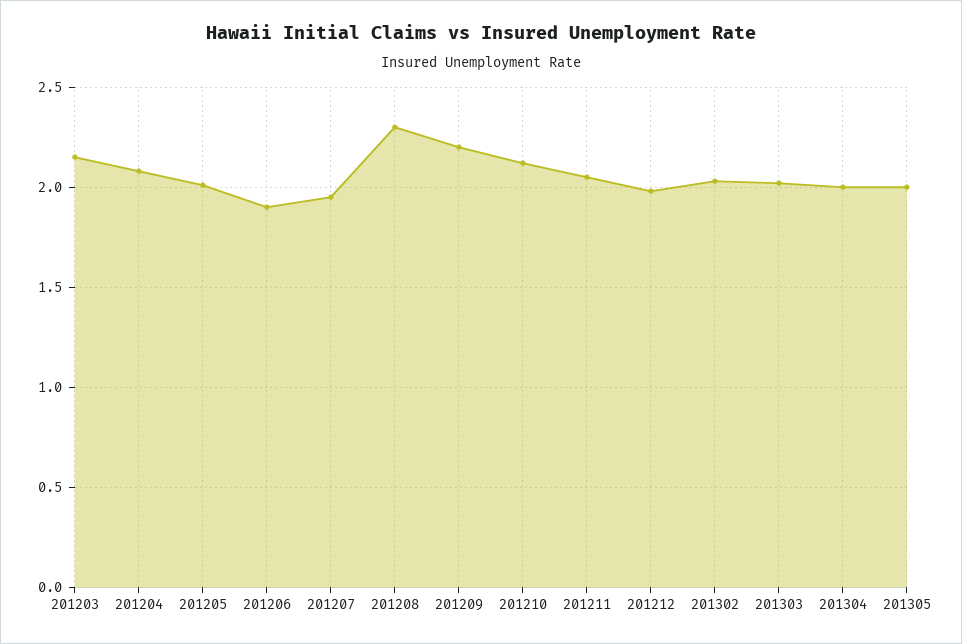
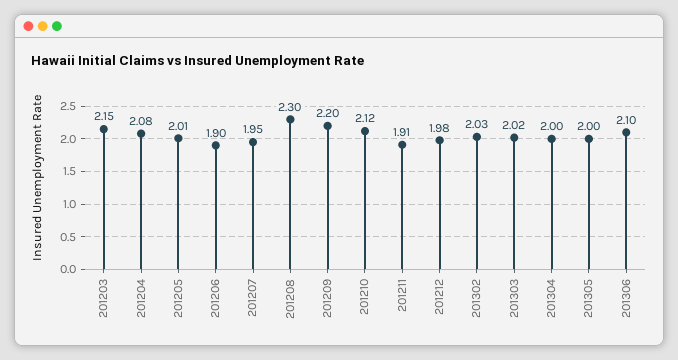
201211: 2.05 -> 1.91
201306: none -> 2.1

